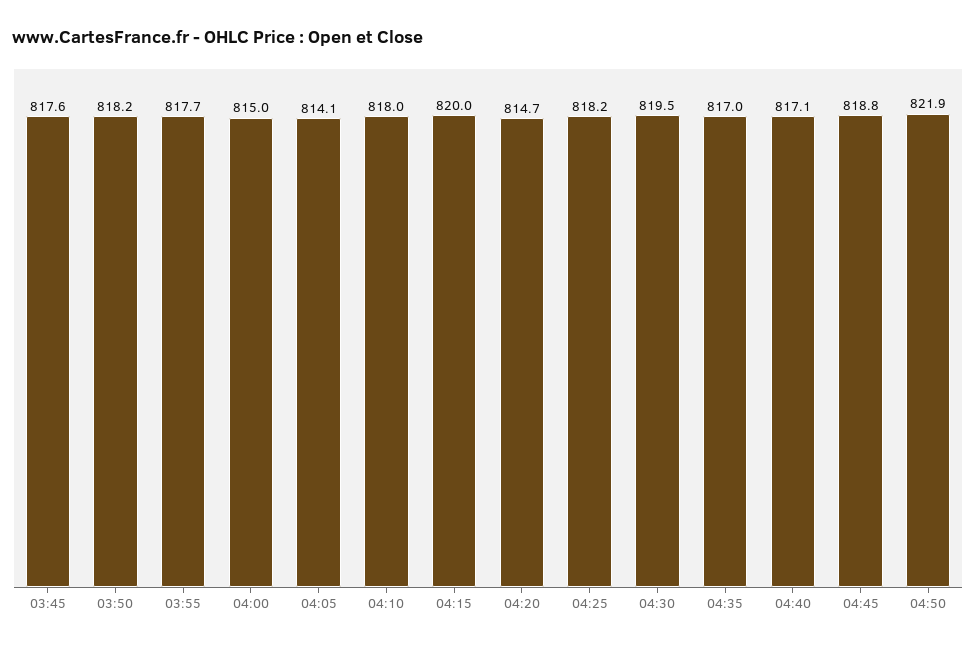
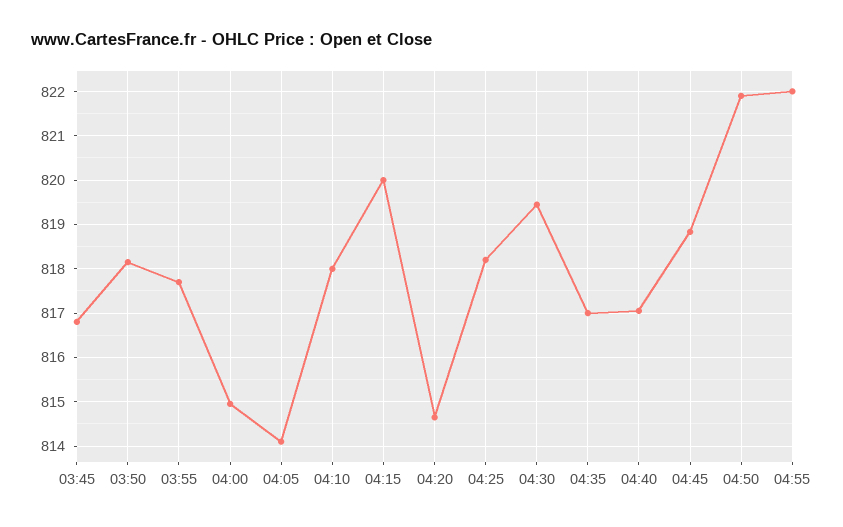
03:45: 817.6 -> 816.8
04:55: none -> 822

